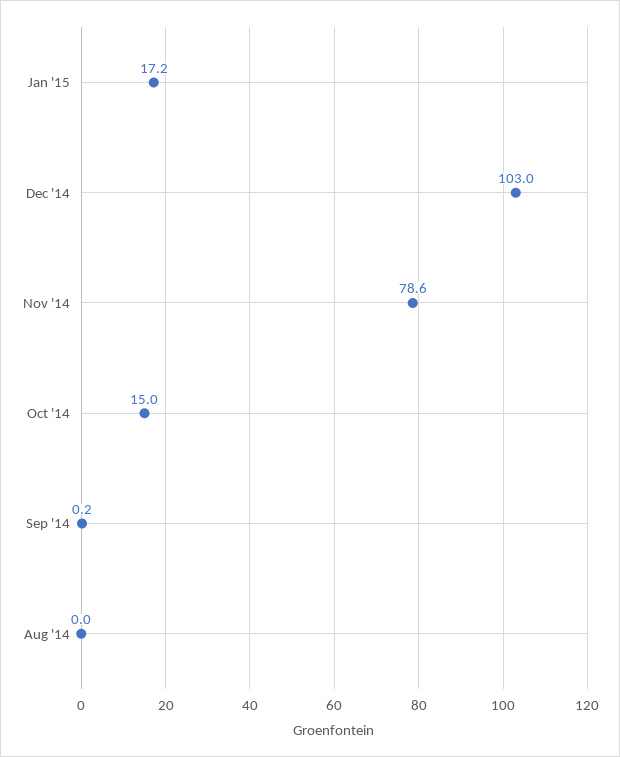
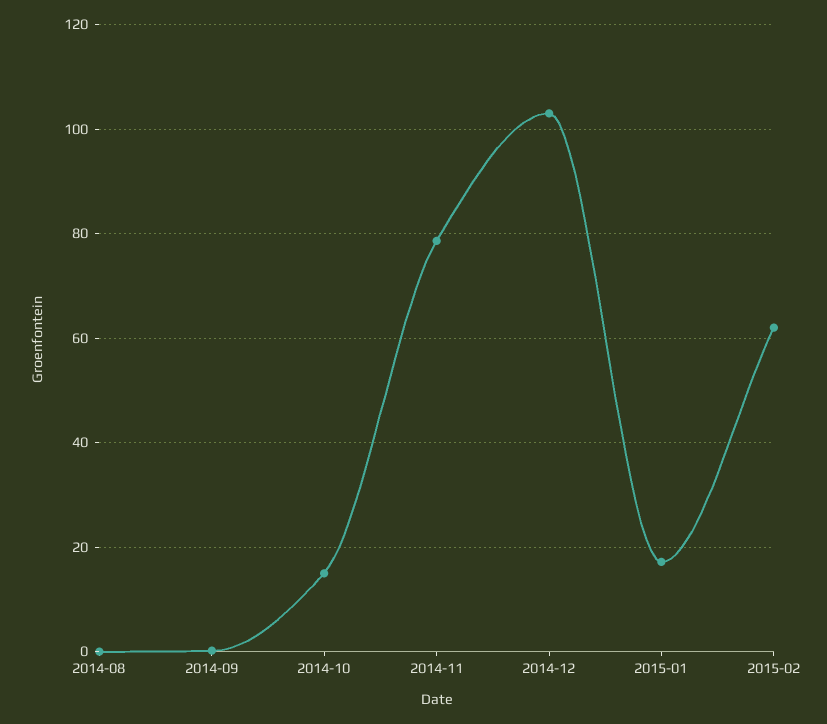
2015-02: none -> 62

